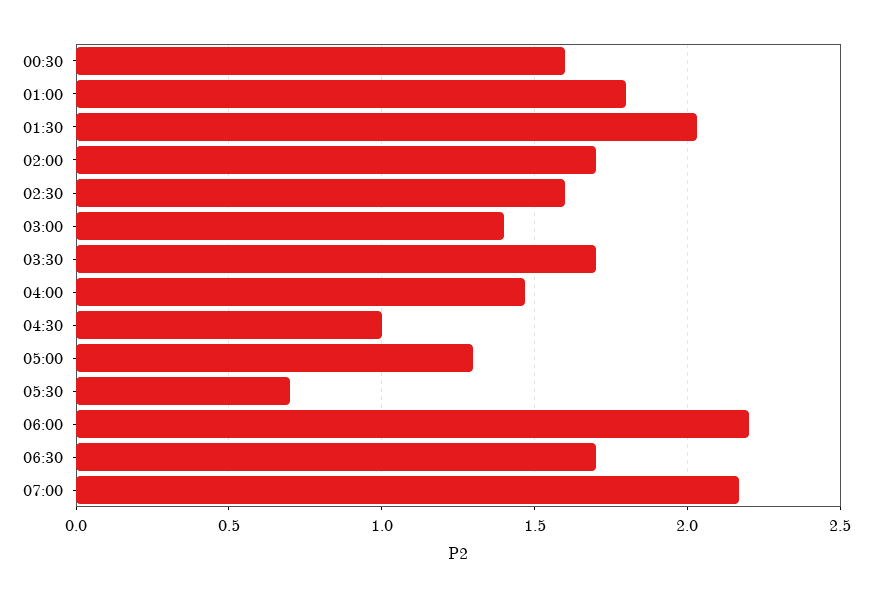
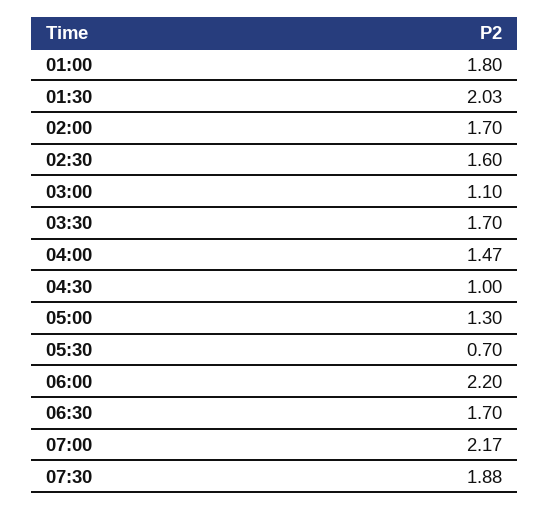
00:30: 1.6 -> none
03:00: 1.4 -> 1.1
07:30: none -> 1.88

